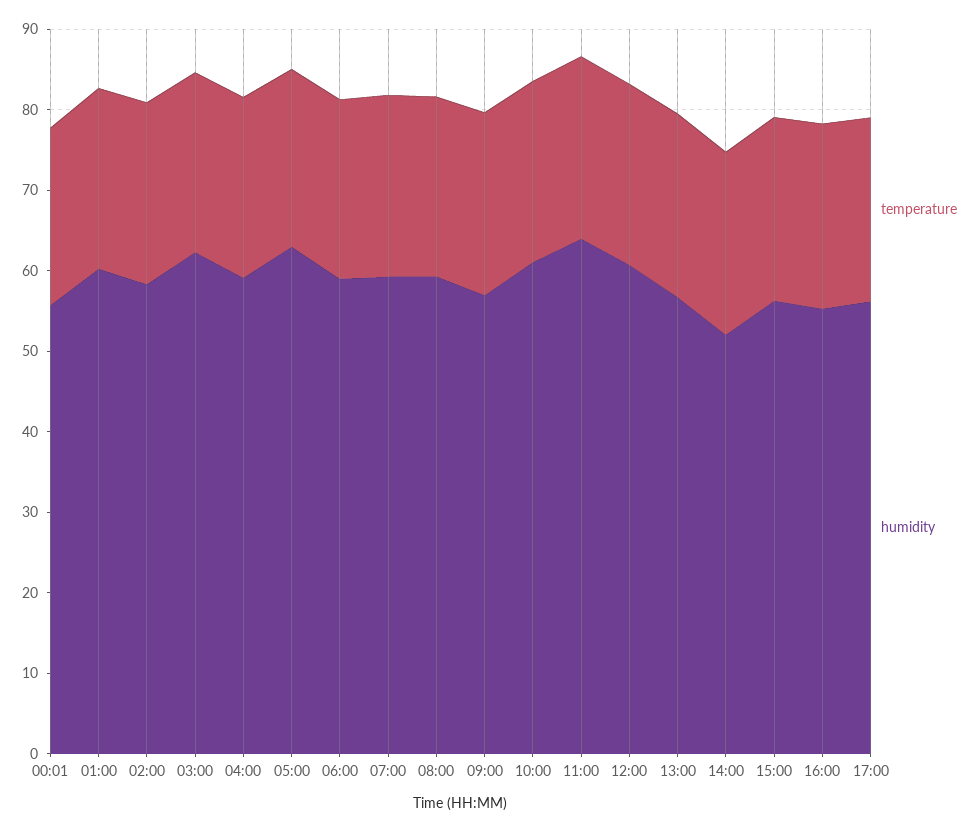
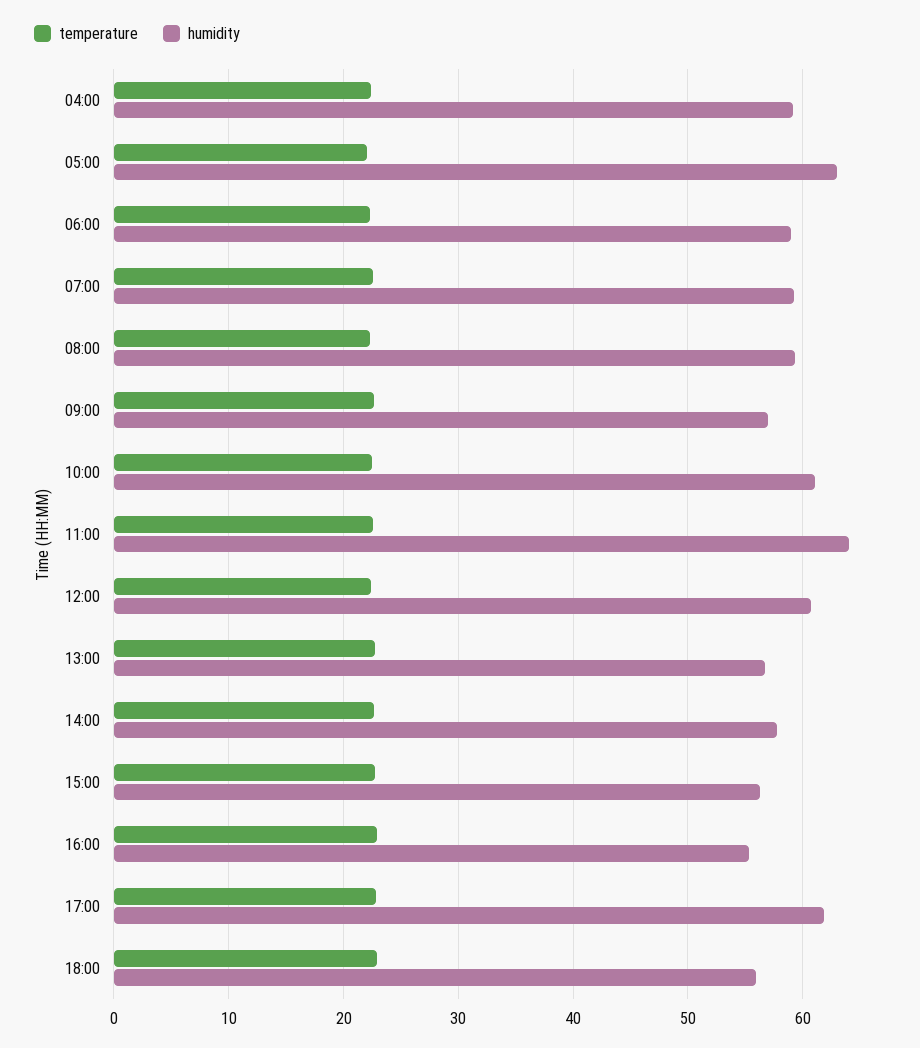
temperature, 00:01: 22 -> none
humidity, 00:01: 56 -> none
temperature, 01:00: 22 -> none
humidity, 01:00: 60 -> none
temperature, 02:00: 22 -> none
humidity, 02:00: 58 -> none
temperature, 03:00: 22 -> none
humidity, 03:00: 62 -> none
humidity, 14:00: 52 -> 58
humidity, 17:00: 56 -> 62
temperature, 18:00: none -> 23
humidity, 18:00: none -> 56

